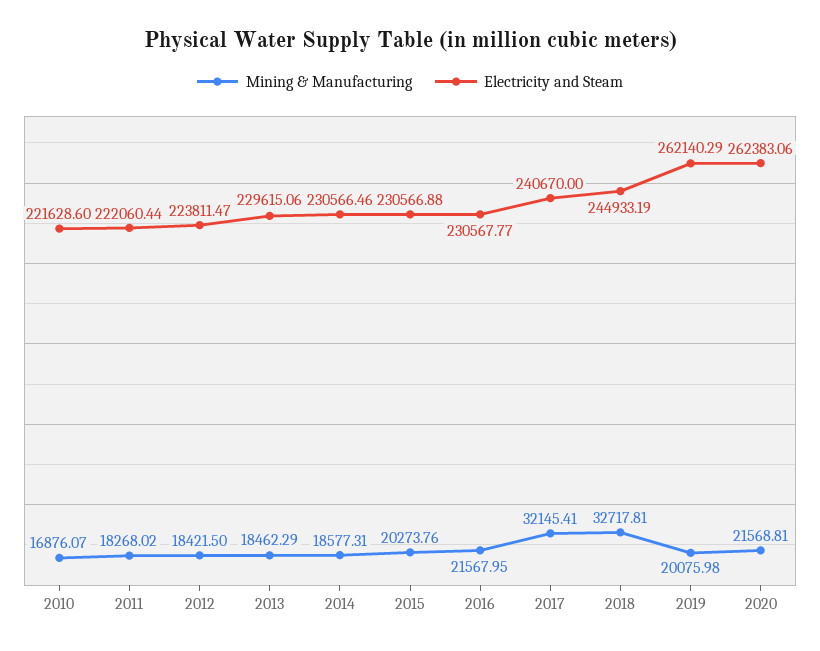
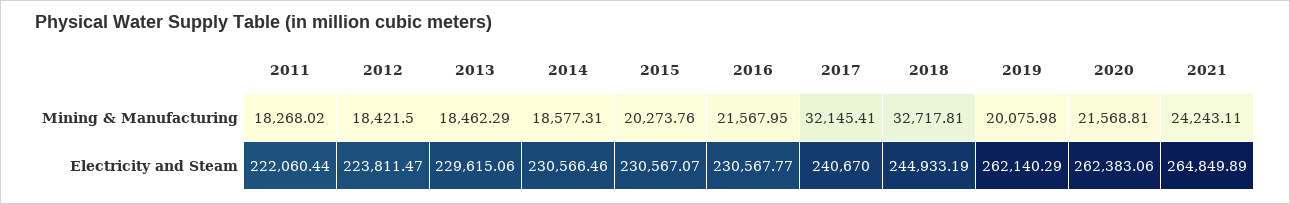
Mining & Manufacturing, 2010: 16876.07 -> none
Electricity and Steam, 2010: 221628.6 -> none
Electricity and Steam, 2015: 230566.88 -> 230567.07
Mining & Manufacturing, 2021: none -> 24243.11
Electricity and Steam, 2021: none -> 264849.89

